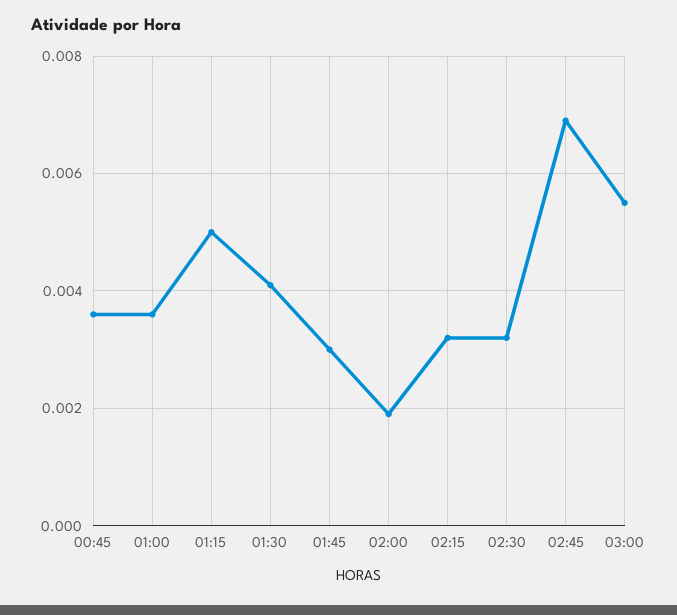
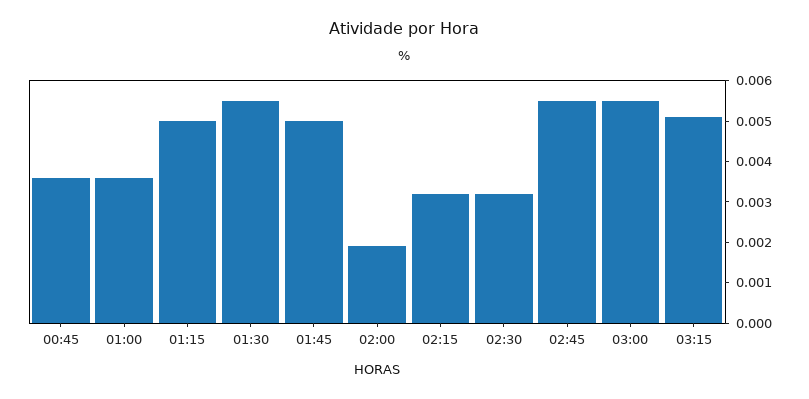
01:30: 0.004 -> 0.0055
01:45: 0.003 -> 0.005
02:45: 0.007 -> 0.0055
03:15: none -> 0.005

